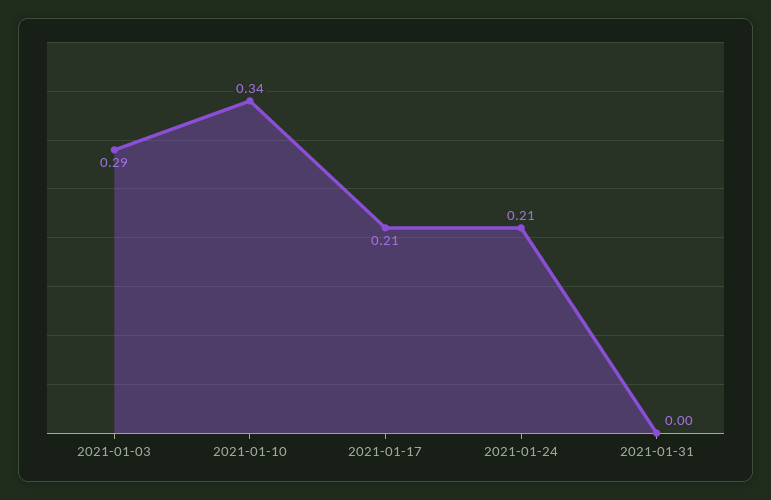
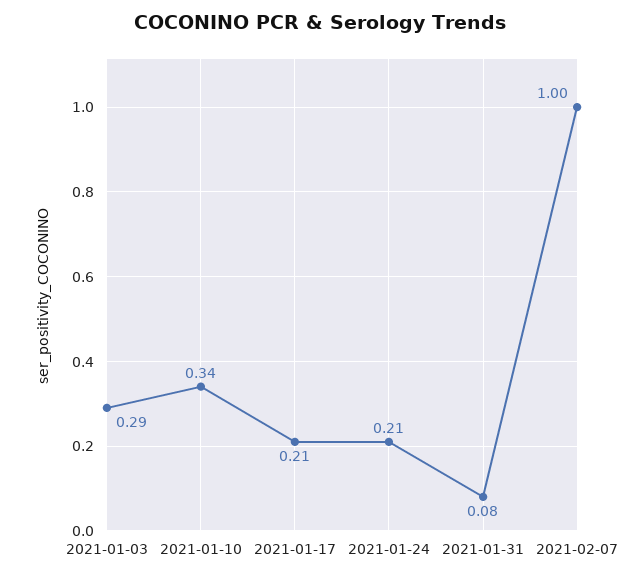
2021-01-31: 0 -> 0.08
2021-02-07: none -> 1

